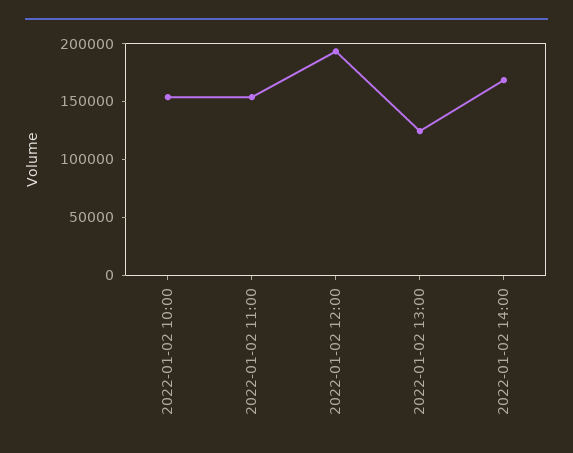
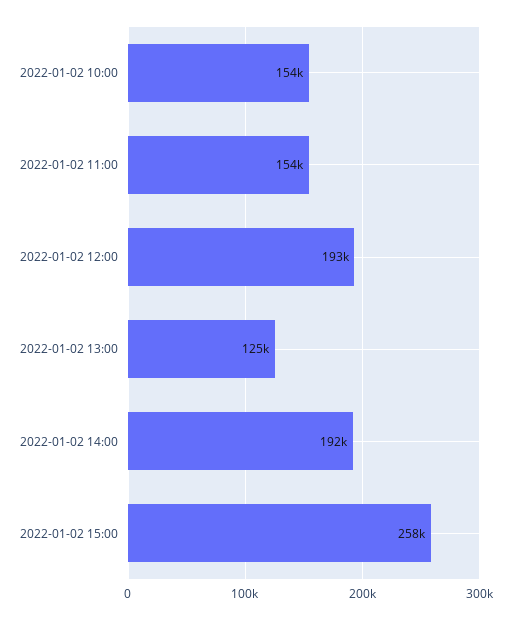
2022-01-02 14:00: 170000 -> 192000
2022-01-02 15:00: none -> 258000

